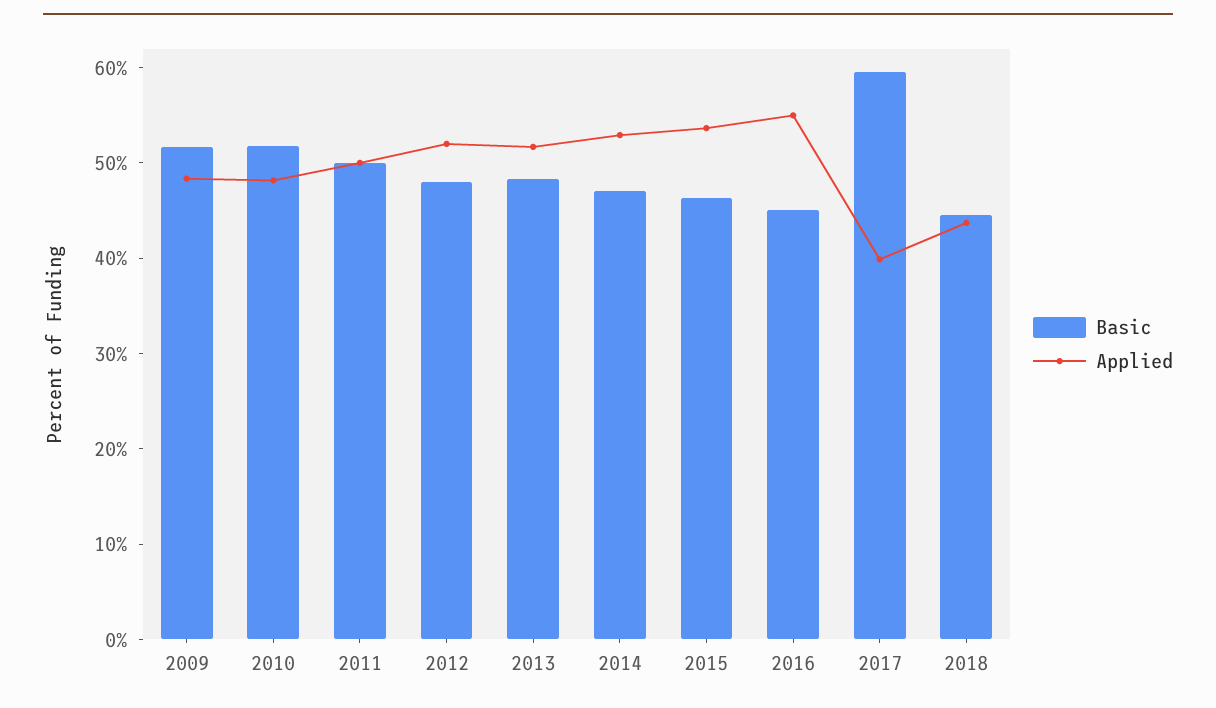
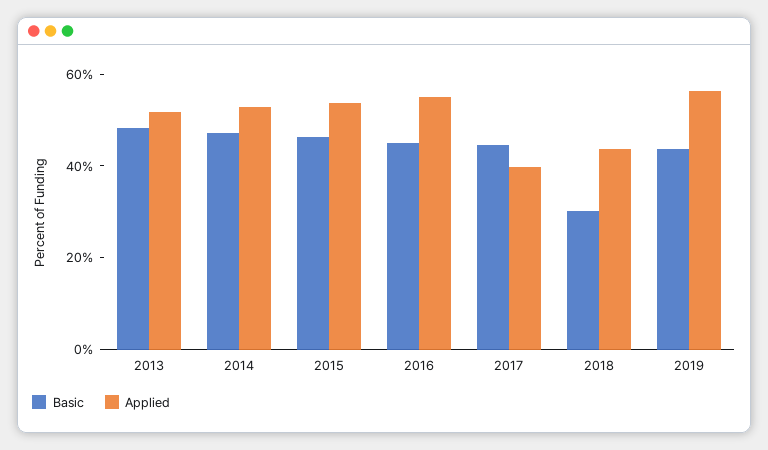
Basic, 2009: 52 -> none
Applied, 2009: 48 -> none
Basic, 2010: 52 -> none
Applied, 2010: 48 -> none
Basic, 2011: 50 -> none
Applied, 2011: 50 -> none
Basic, 2012: 48 -> none
Applied, 2012: 52 -> none
Basic, 2017: 60 -> 45
Basic, 2018: 44 -> 30
Basic, 2019: none -> 45
Applied, 2019: none -> 55

